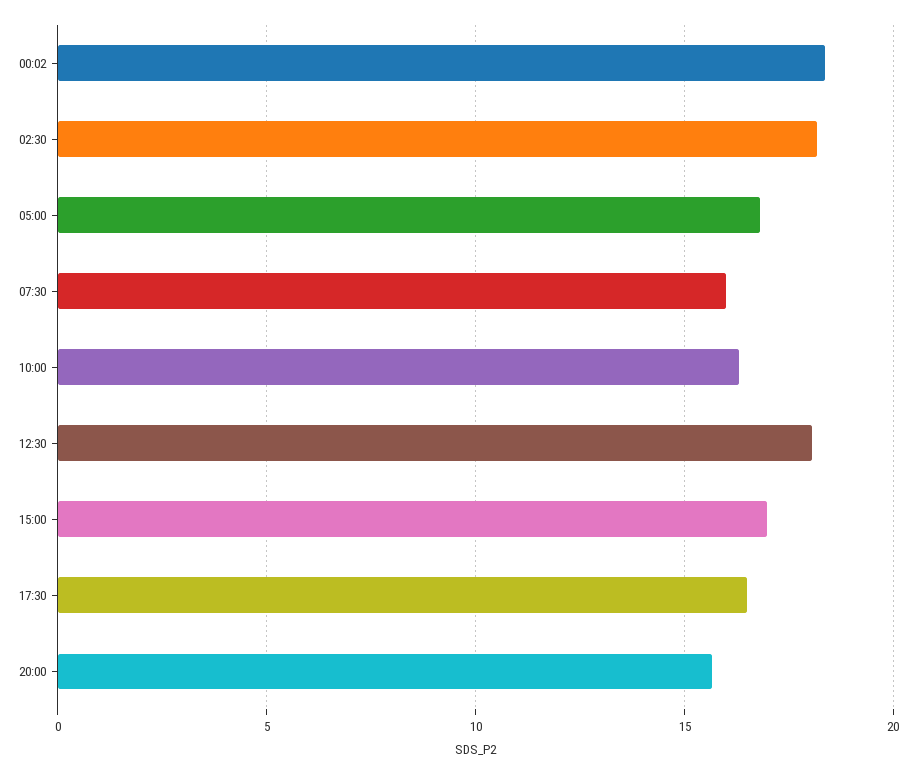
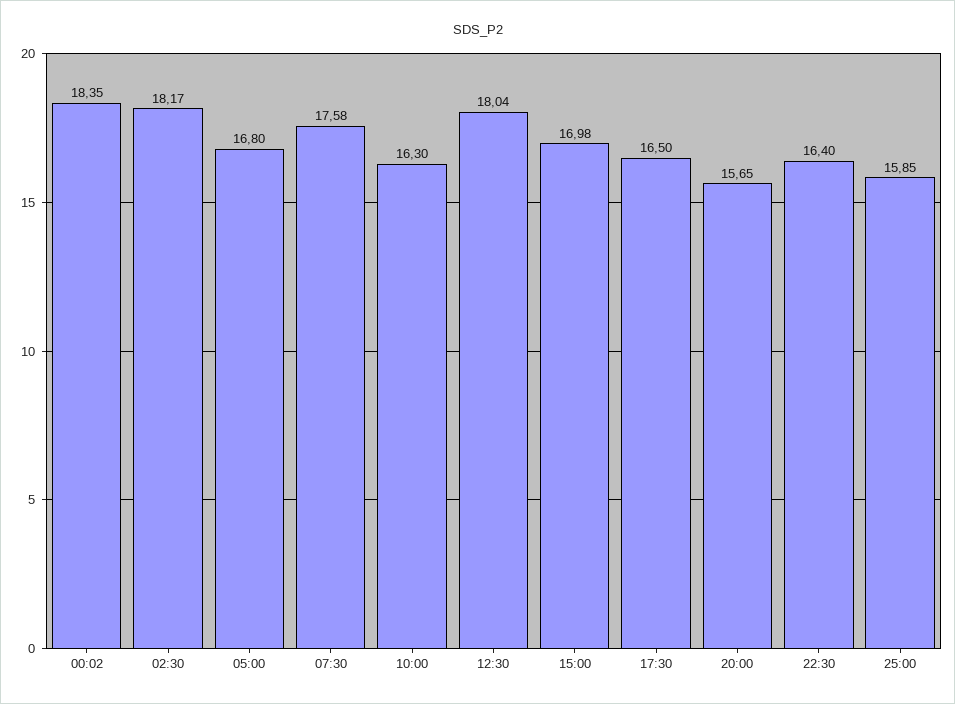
07:30: 16 -> 17.58
22:30: none -> 16.4
25:00: none -> 15.85

